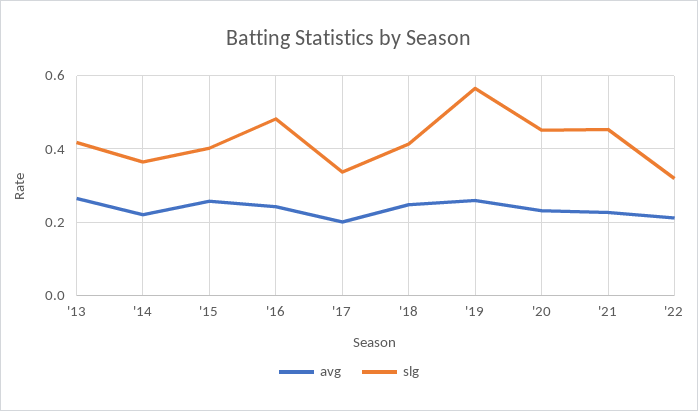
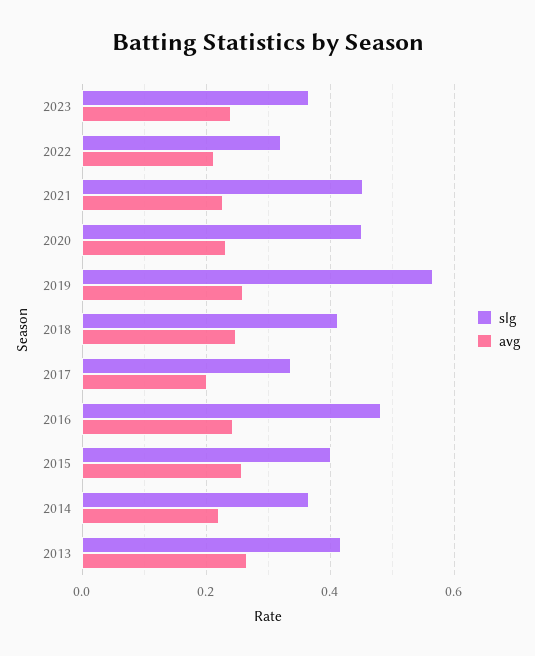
slg, 2023: none -> 0.36
avg, 2023: none -> 0.24

